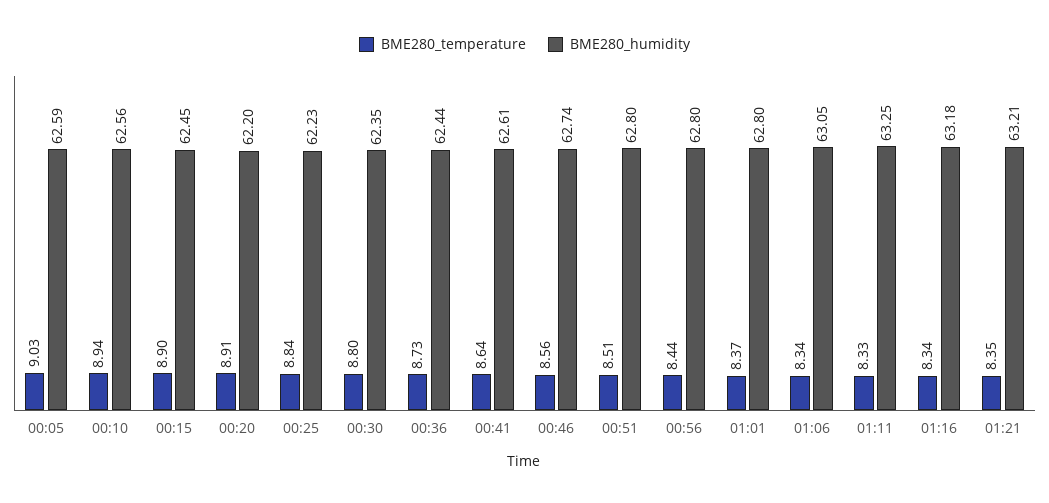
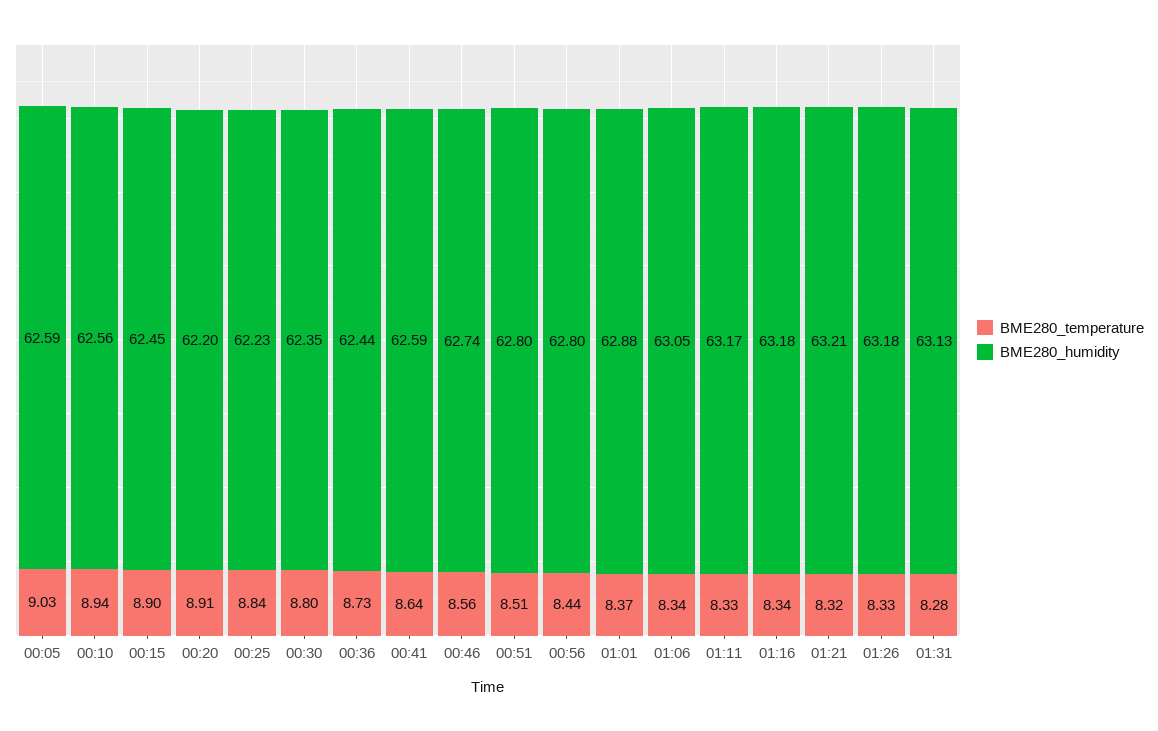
BME280_humidity, 00:41: 62.61 -> 62.59
BME280_humidity, 01:01: 62.8 -> 62.88
BME280_humidity, 01:11: 63.25 -> 63.17
BME280_temperature, 01:21: 8.35 -> 8.32
BME280_temperature, 01:26: none -> 8.33
BME280_humidity, 01:26: none -> 63.18
BME280_temperature, 01:31: none -> 8.28
BME280_humidity, 01:31: none -> 63.13

